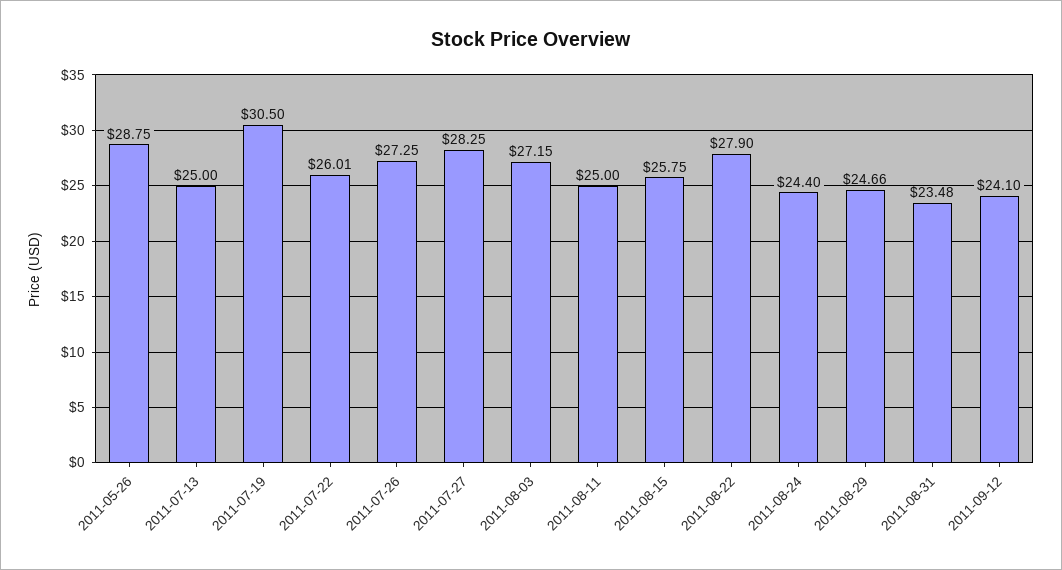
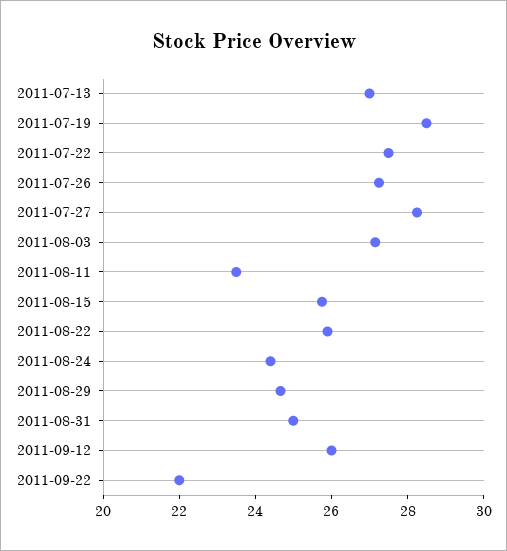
2011-05-26: 28.75 -> none
2011-07-13: 25 -> 27
2011-07-19: 30.5 -> 28.5
2011-07-22: 26.01 -> 27.5
2011-08-11: 25 -> 23.5
2011-08-22: 27.9 -> 26
2011-08-31: 23.48 -> 25
2011-09-12: 24.1 -> 26
2011-09-22: none -> 22

